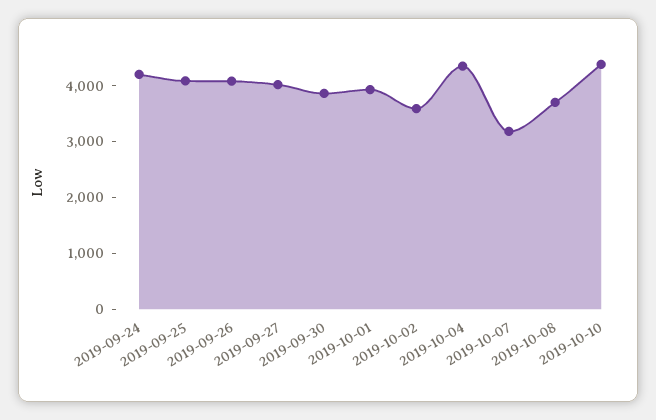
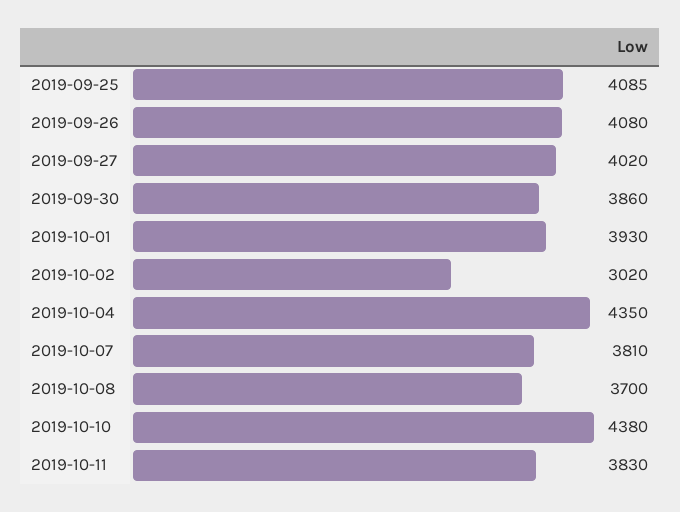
2019-09-24: 4200 -> none
2019-10-02: 3600 -> 3020
2019-10-07: 3200 -> 3810
2019-10-11: none -> 3830

